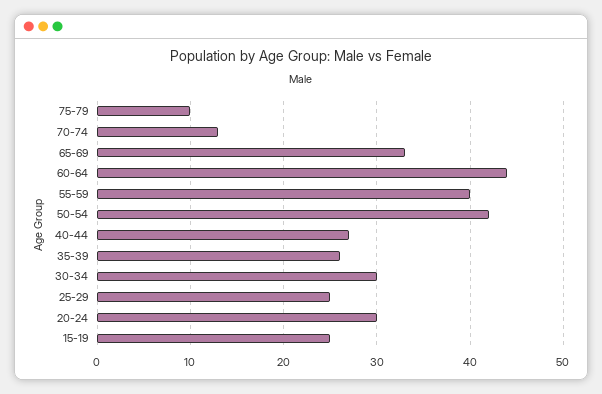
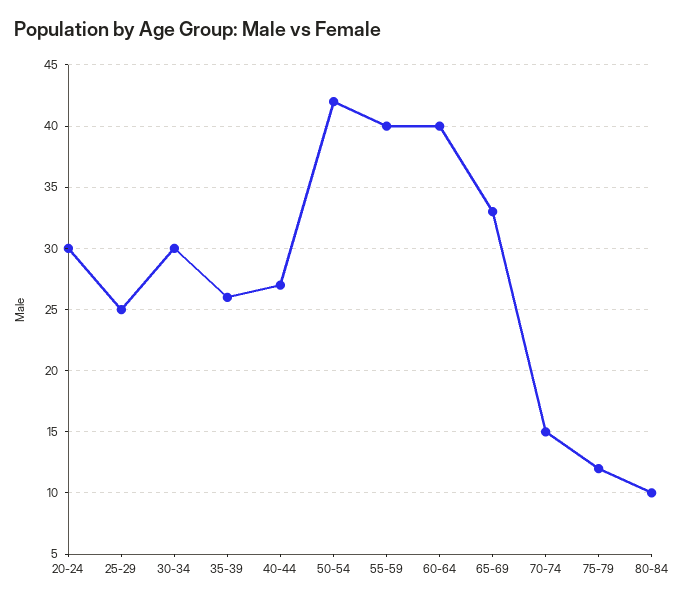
75-79: 10 -> 12
70-74: 13 -> 15
60-64: 44 -> 40
15-19: 25 -> none
80-84: none -> 10

